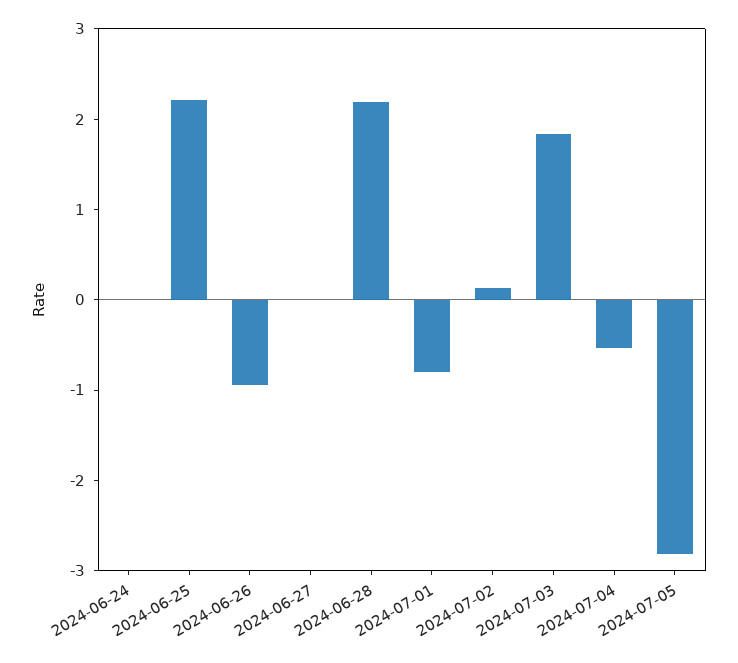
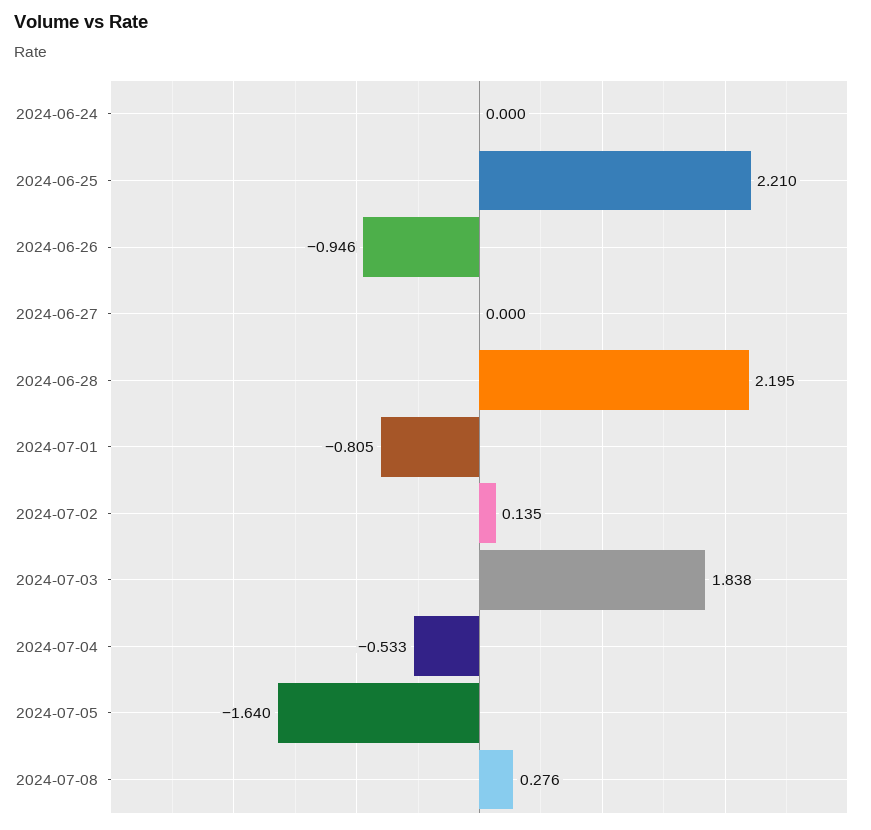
2024-07-05: -2.8 -> -1.64
2024-07-08: none -> 0.276

